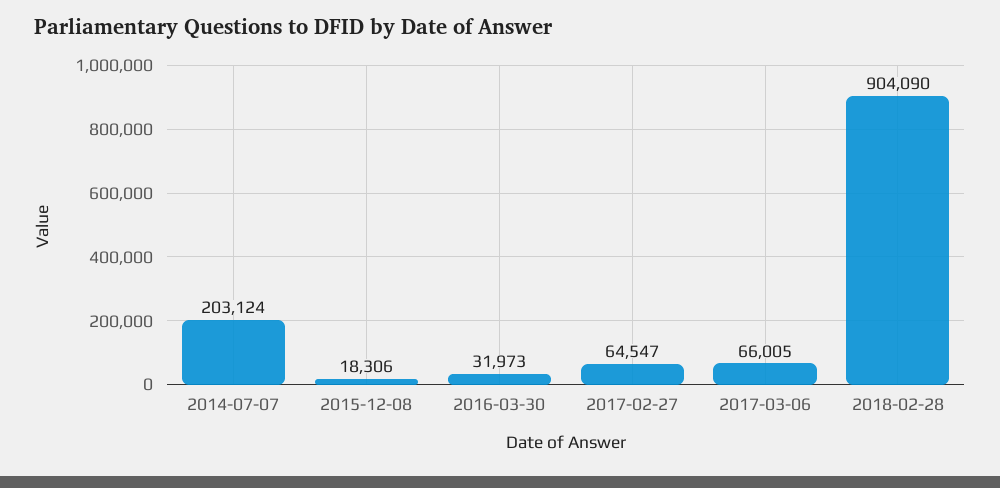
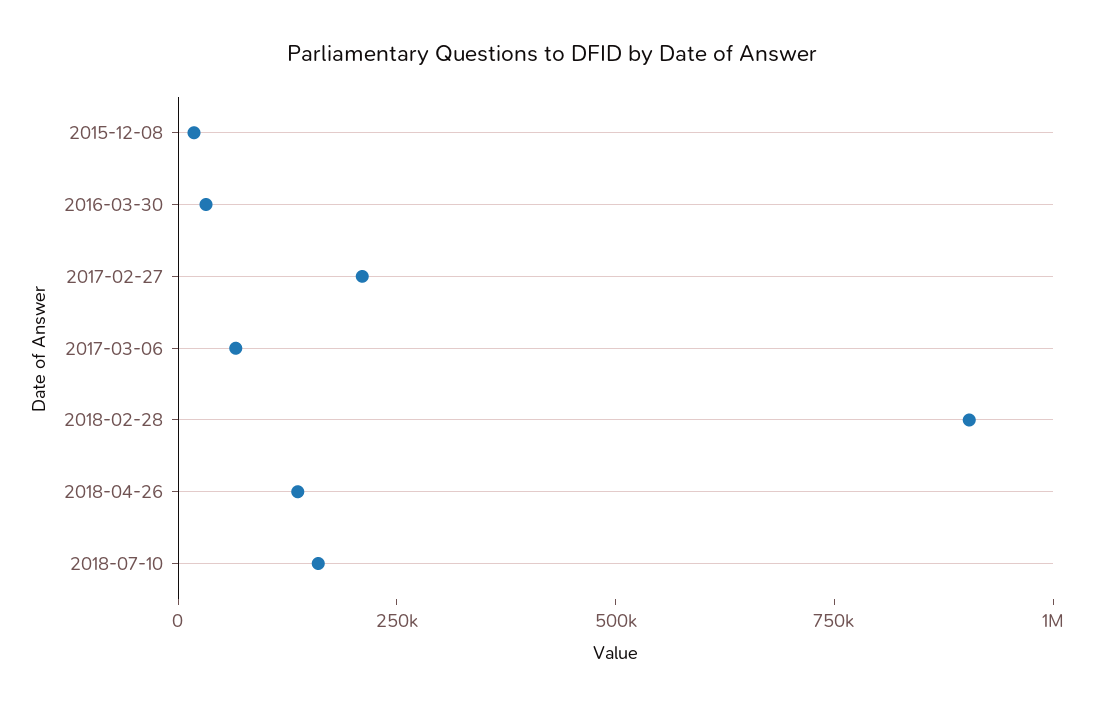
2014-07-07: 203124 -> none
2017-02-27: 64547 -> 200000
2018-04-26: none -> 150000
2018-07-10: none -> 150000

